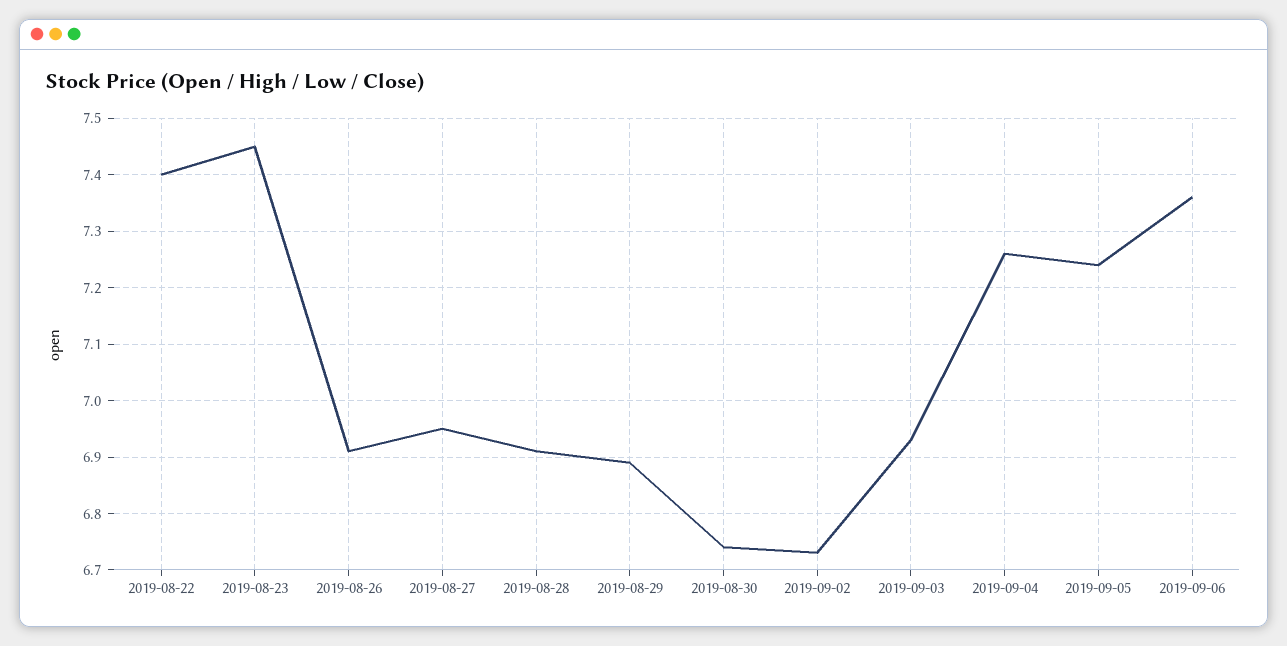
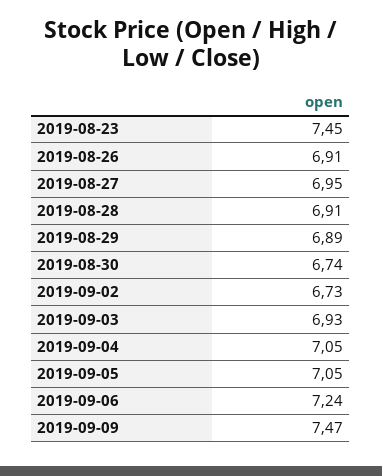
2019-08-22: 7.4 -> none
2019-09-04: 7.25 -> 7.05
2019-09-05: 7.25 -> 7.05
2019-09-06: 7.35 -> 7.24
2019-09-09: none -> 7.47

